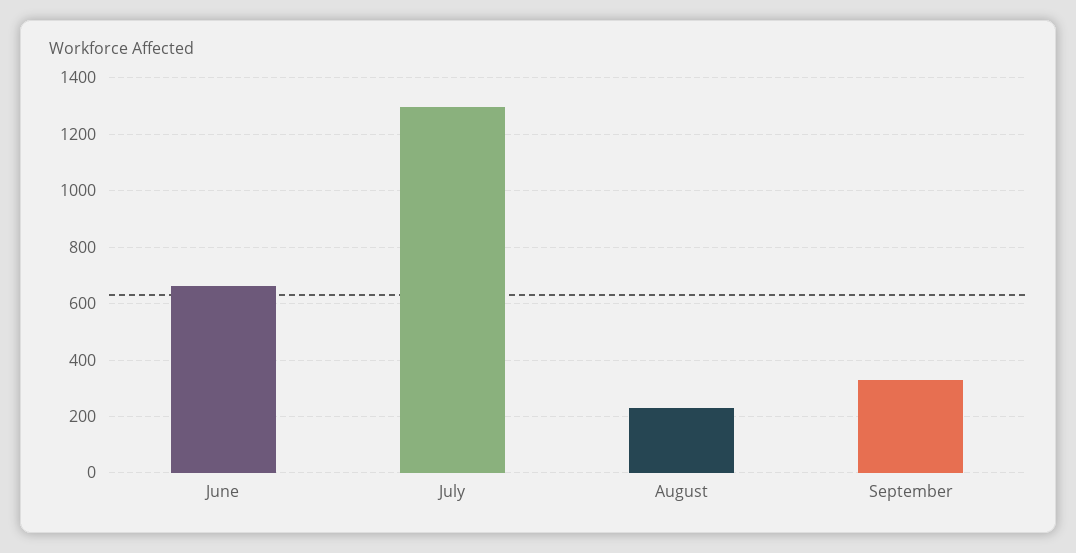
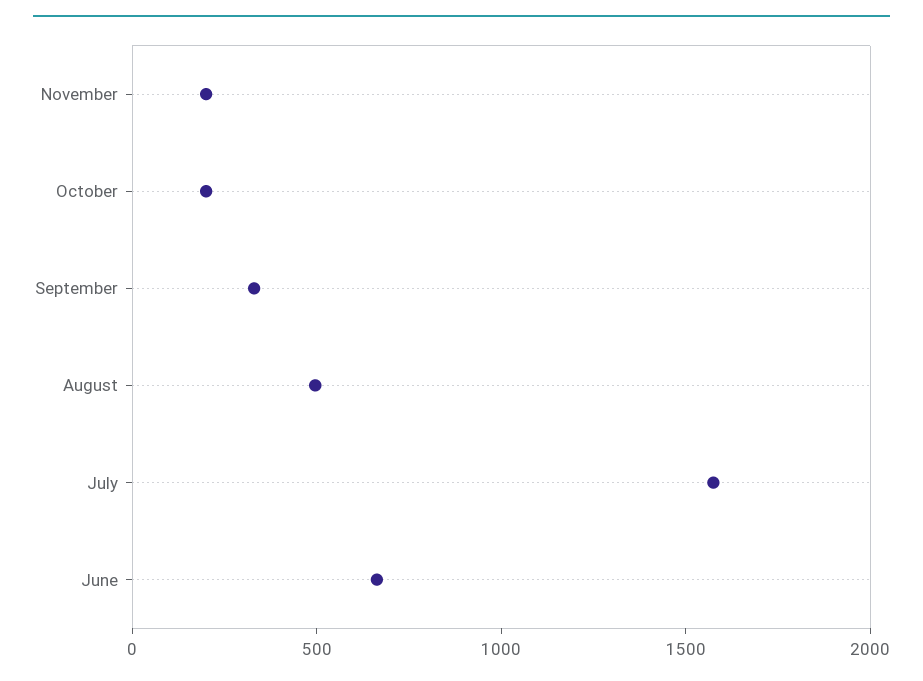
July: 1300 -> 1600
August: 225 -> 500
November: none -> 200
October: none -> 200

